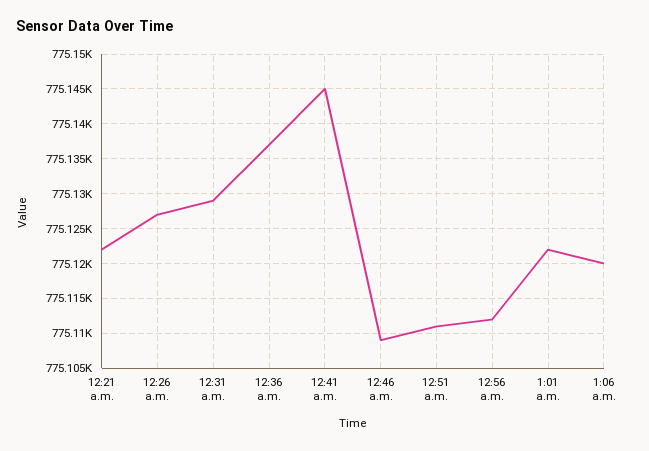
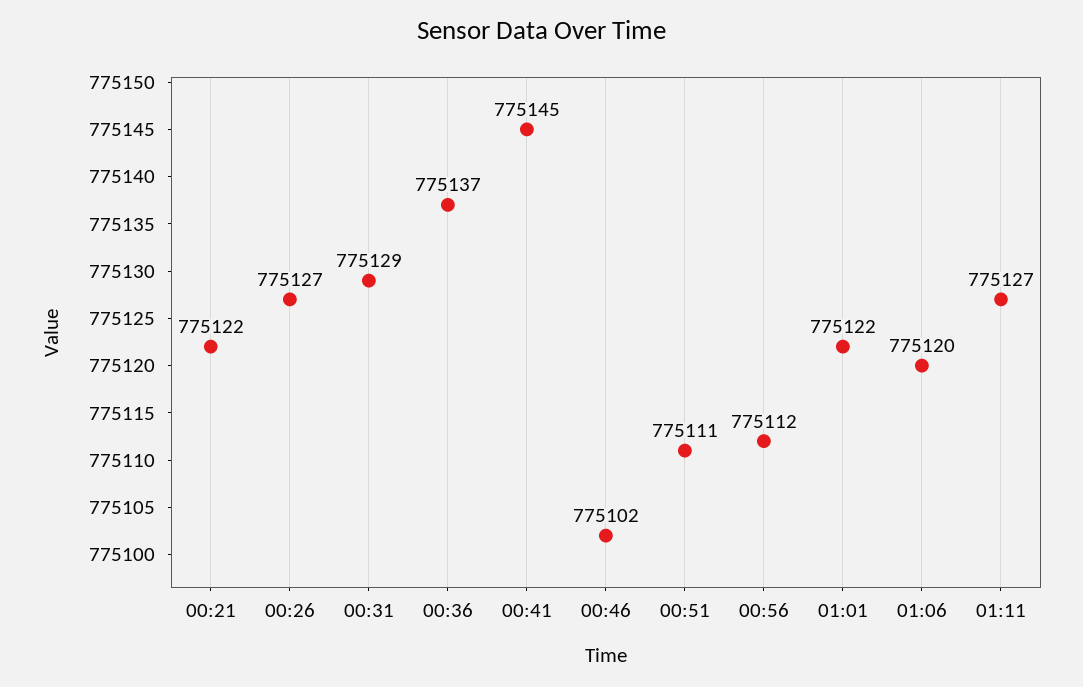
12:46 a.m.: 775109 -> 775102
01:11: none -> 775127

